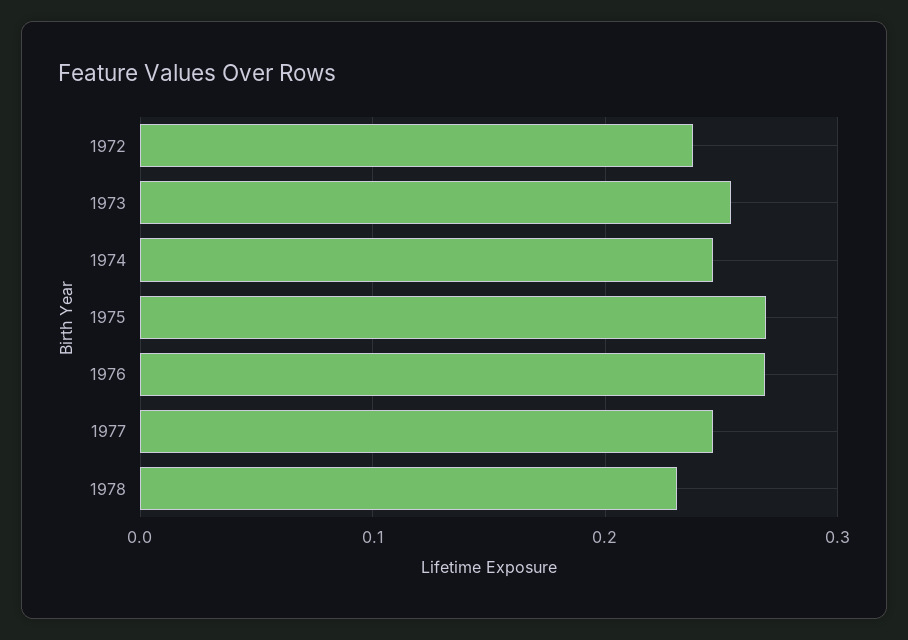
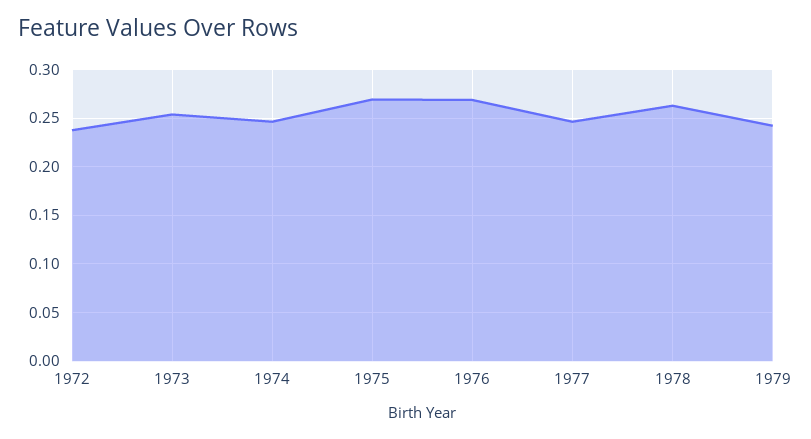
1978: 0.23 -> 0.26
1979: none -> 0.24

